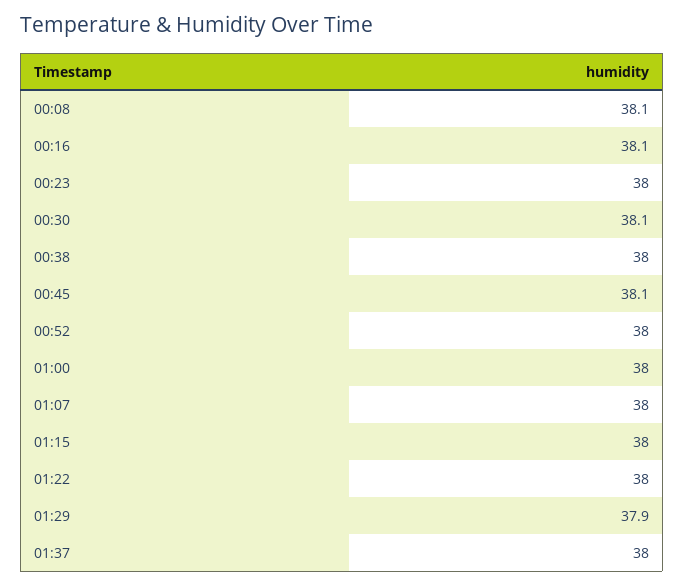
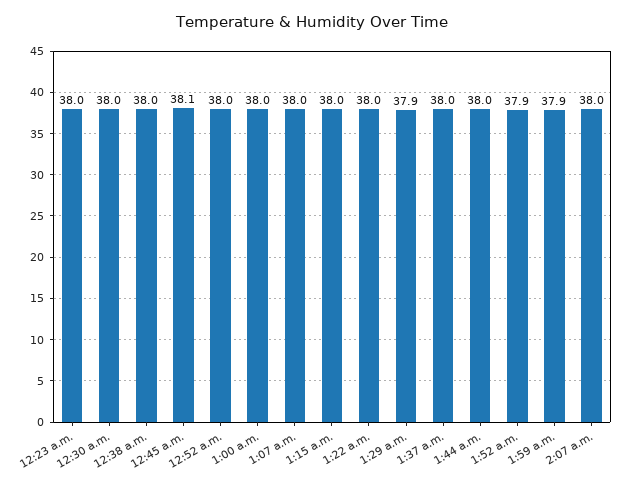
00:08: 38.1 -> none
00:16: 38.1 -> none
00:30: 38.1 -> 38
1:44 a.m.: none -> 38
1:52 a.m.: none -> 37.9
1:59 a.m.: none -> 37.9
2:07 a.m.: none -> 38

